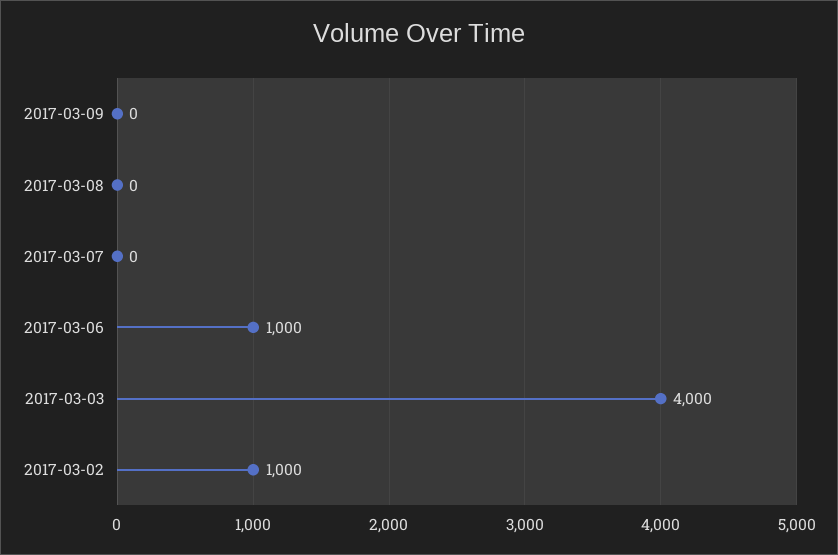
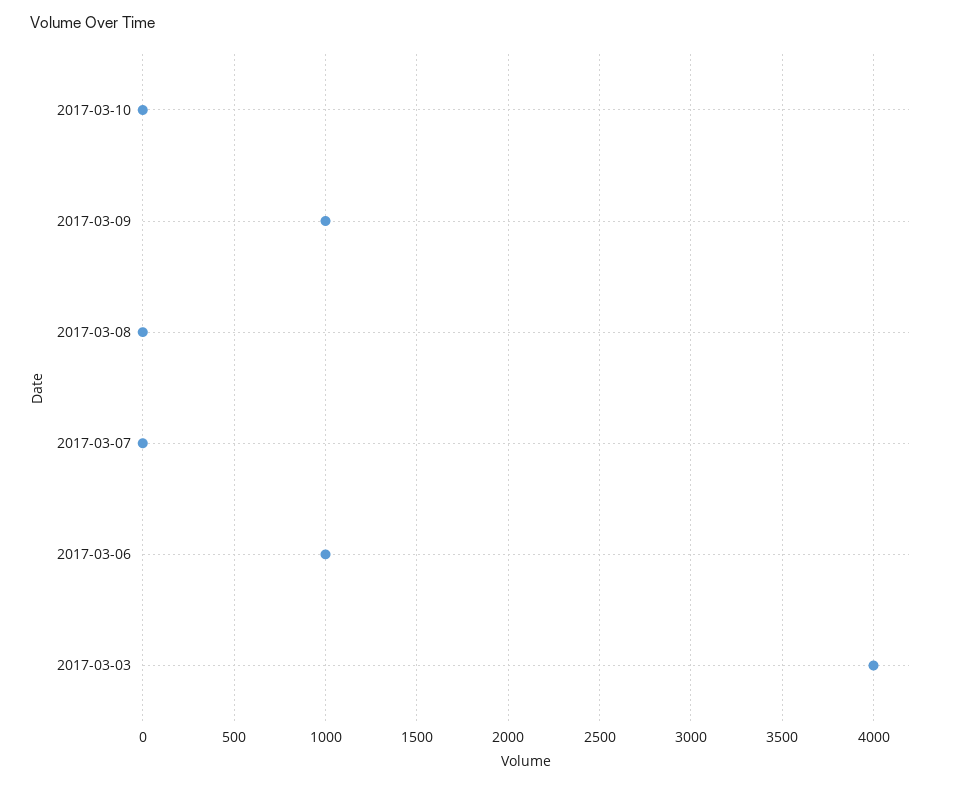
2017-03-09: 0 -> 1000
2017-03-02: 1000 -> none
2017-03-10: none -> 0

